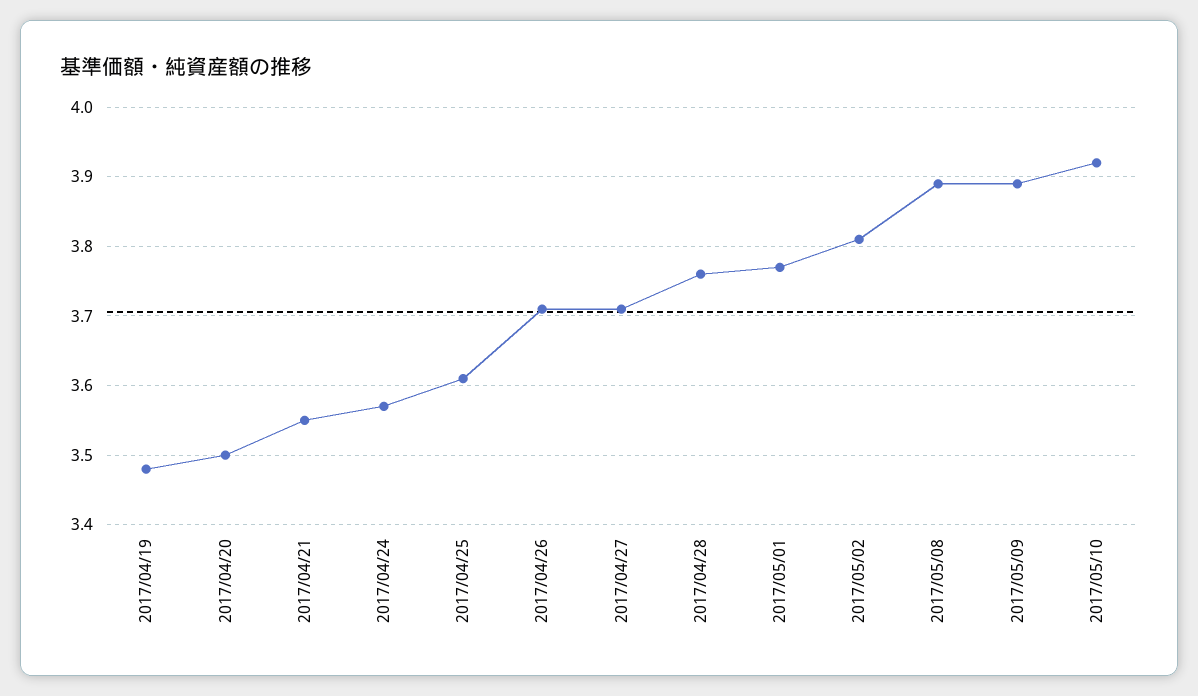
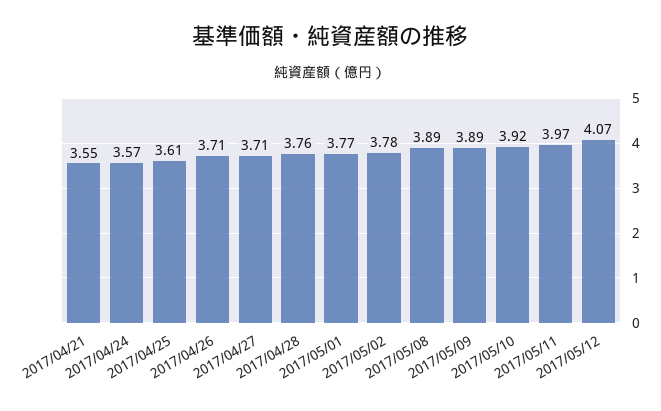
2017/04/19: 3.48 -> none
2017/04/20: 3.5 -> none
2017/05/02: 3.81 -> 3.78
2017/05/11: none -> 3.97
2017/05/12: none -> 4.07

